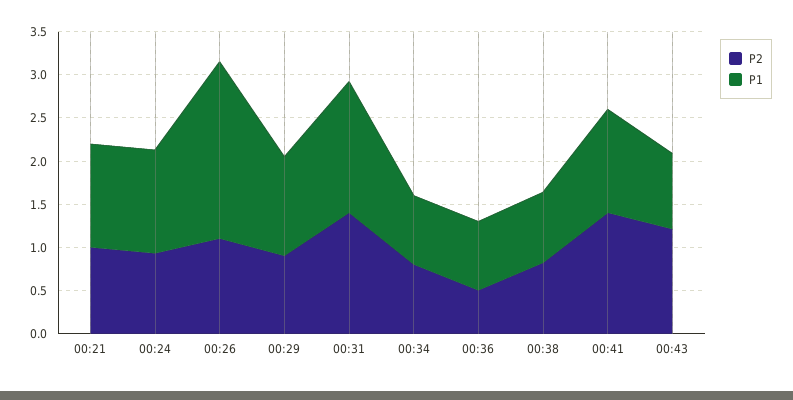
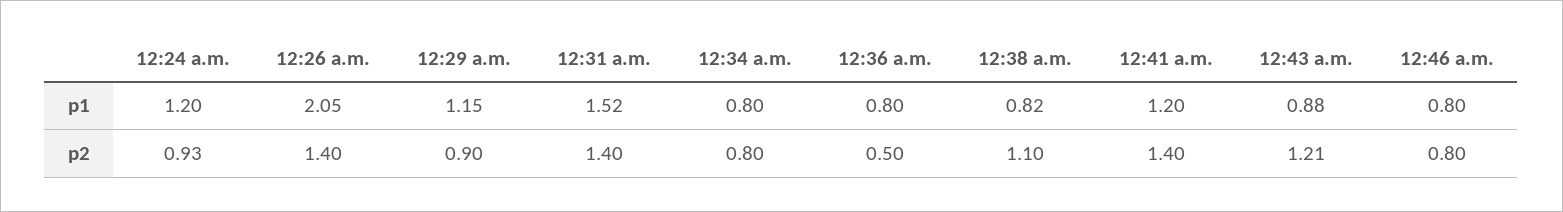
P2, 00:21: 1 -> none
P1, 00:21: 1.2 -> none
P2, 00:26: 1.1 -> 1.4
P2, 00:38: 0.8 -> 1.1
P1, 12:46 a.m.: none -> 0.8
P2, 12:46 a.m.: none -> 0.8

